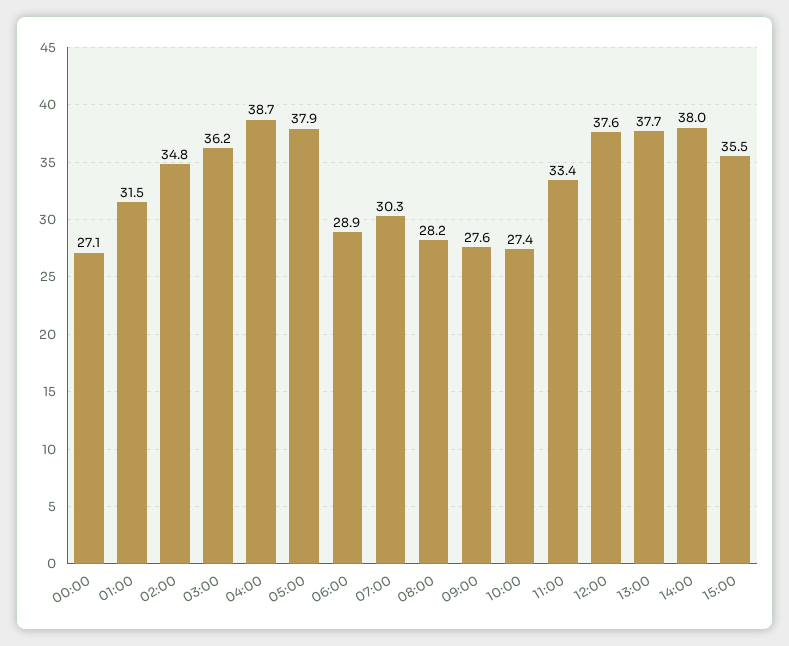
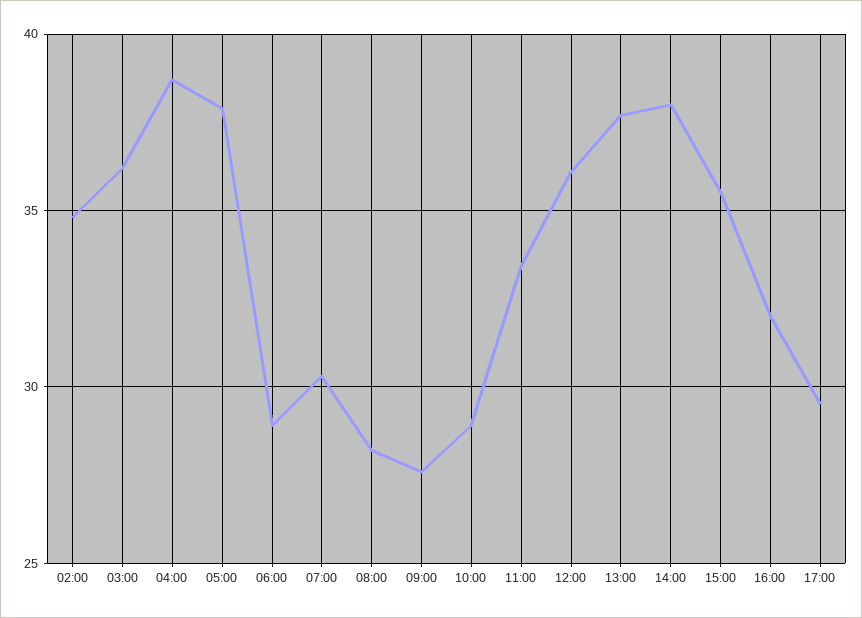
00:00: 27.1 -> none
01:00: 31.5 -> none
10:00: 27.4 -> 29
12:00: 37.6 -> 36
16:00: none -> 32
17:00: none -> 29.5

